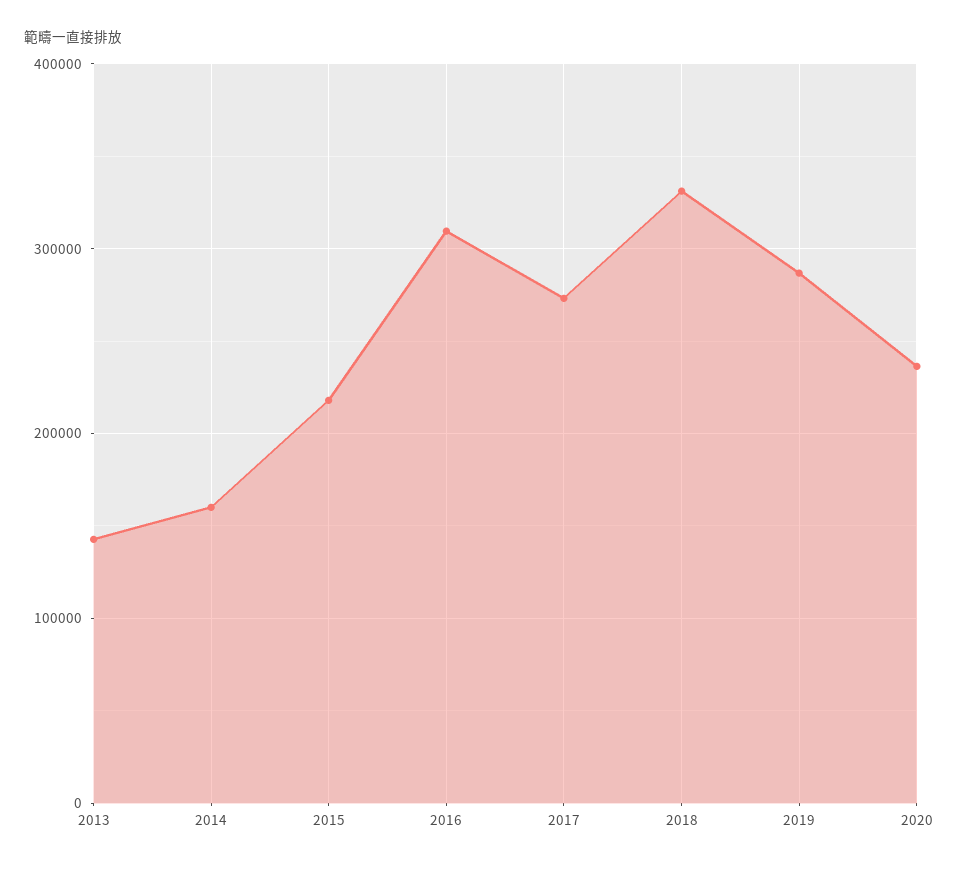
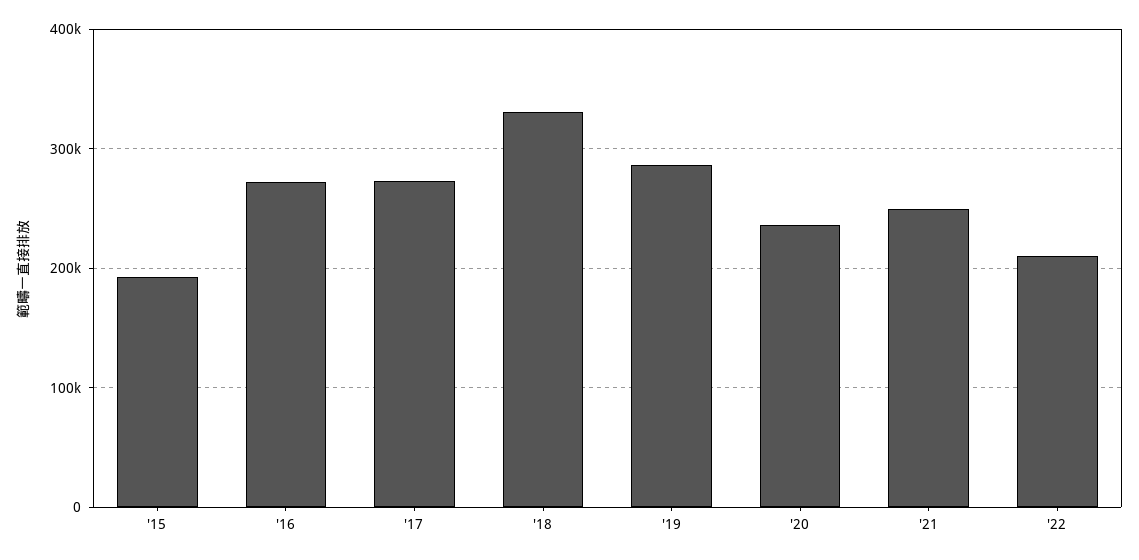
2013: 140000 -> none
2014: 160000 -> none
2015: 220000 -> 190000
2016: 310000 -> 270000
'21: none -> 250000
'22: none -> 210000

